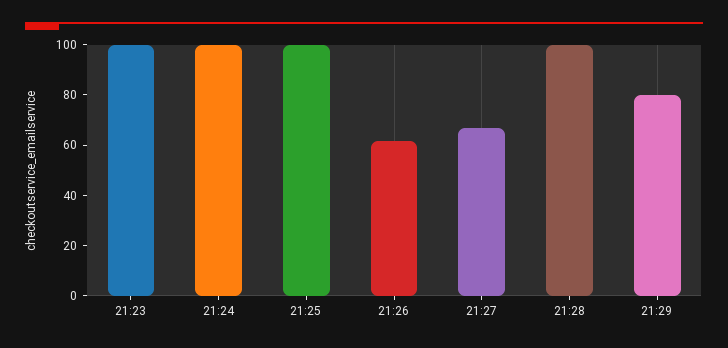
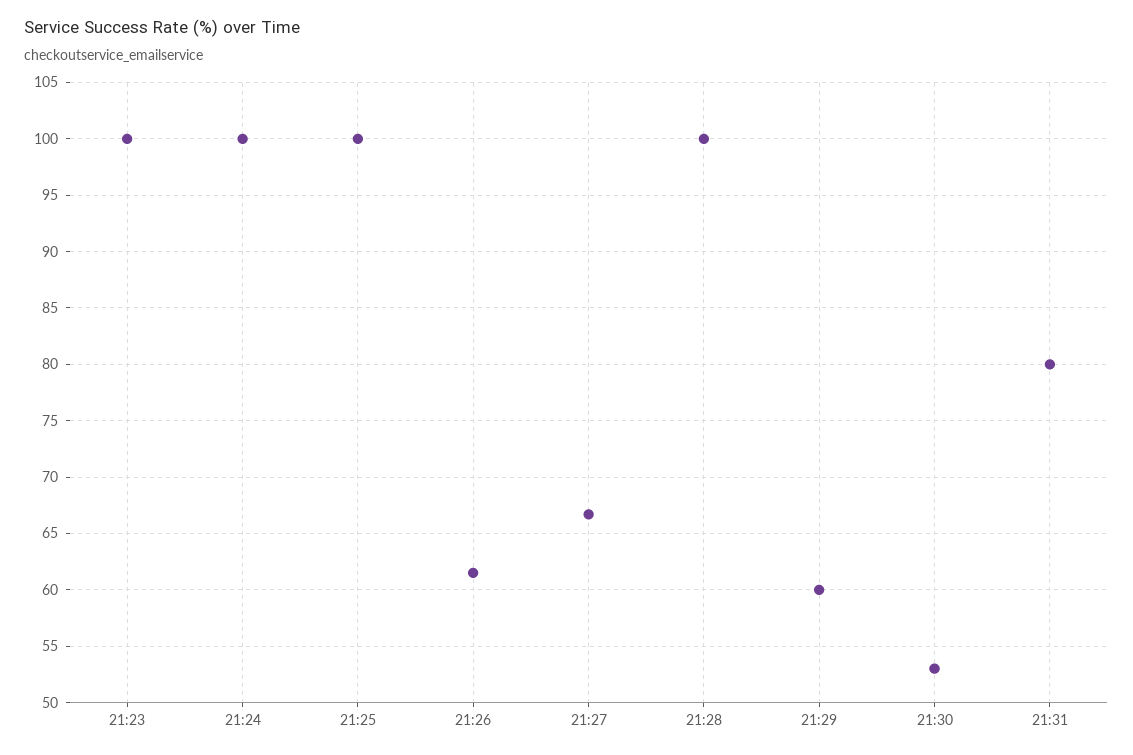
21:29: 80 -> 60
21:30: none -> 53
21:31: none -> 80

